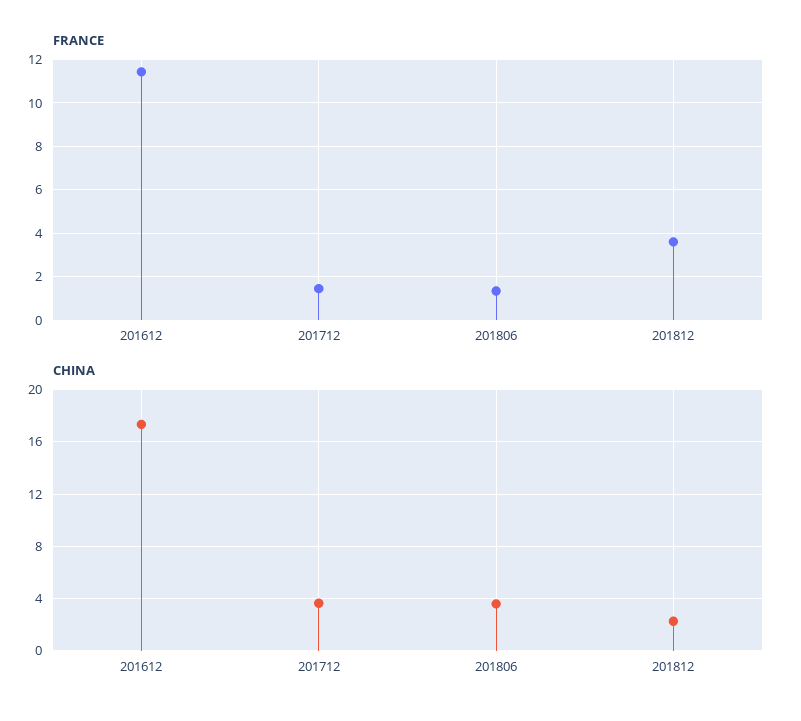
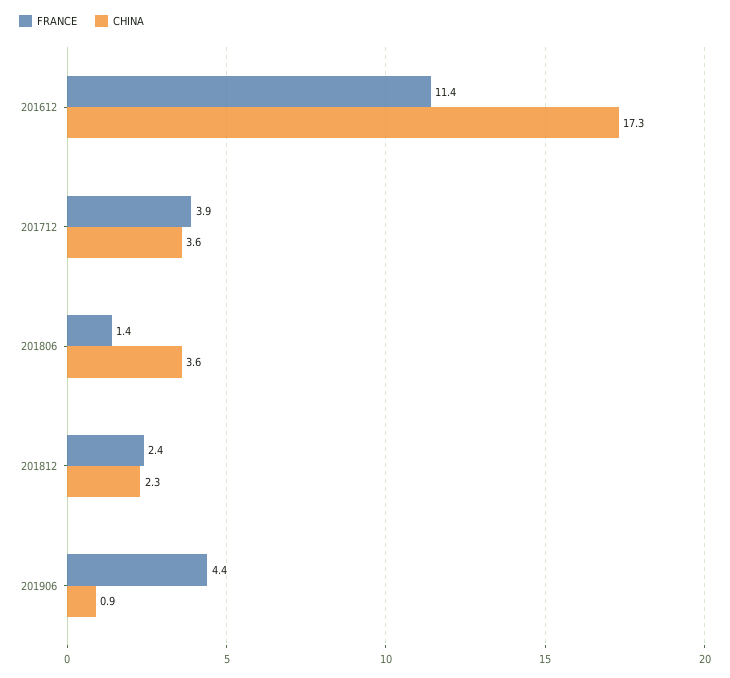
FRANCE, 201712: 1.5 -> 3.9
FRANCE, 201812: 3.5 -> 2.4
FRANCE, 201906: none -> 4.4
CHINA, 201906: none -> 0.9

